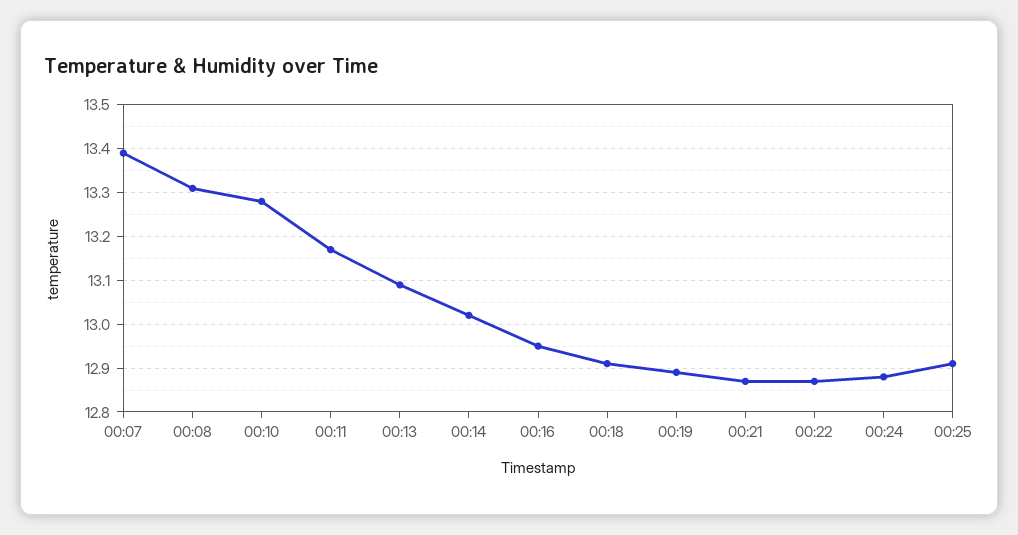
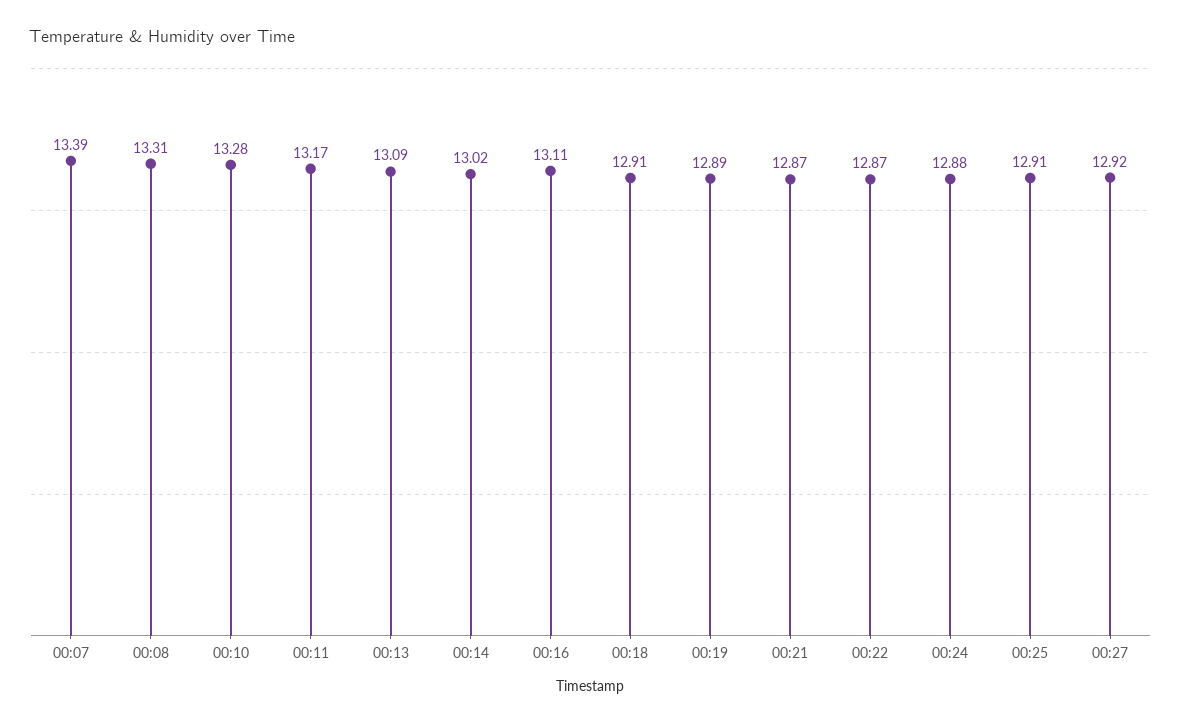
00:16: 12.95 -> 13.11
00:27: none -> 12.92

